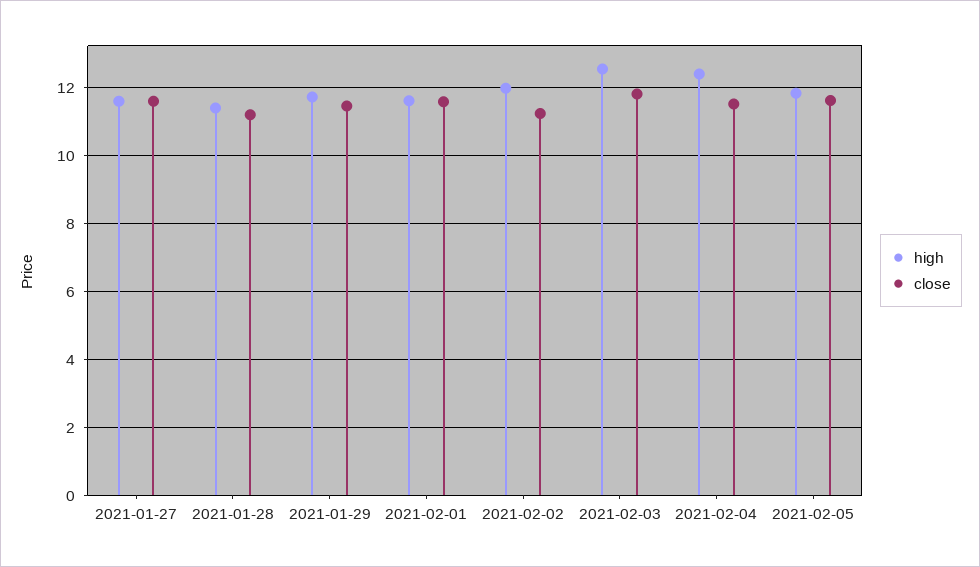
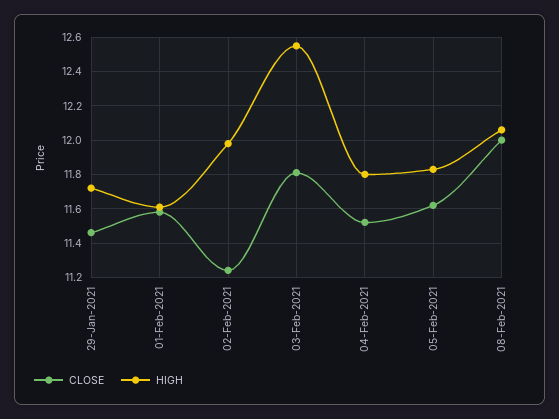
high, 2021-01-27: 11.6 -> none
close, 2021-01-27: 11.6 -> none
high, 2021-01-28: 11.4 -> none
close, 2021-01-28: 11.2 -> none
high, 2021-02-04: 12.4 -> 11.8
close, 08-Feb-2021: none -> 12
high, 08-Feb-2021: none -> 12.05

